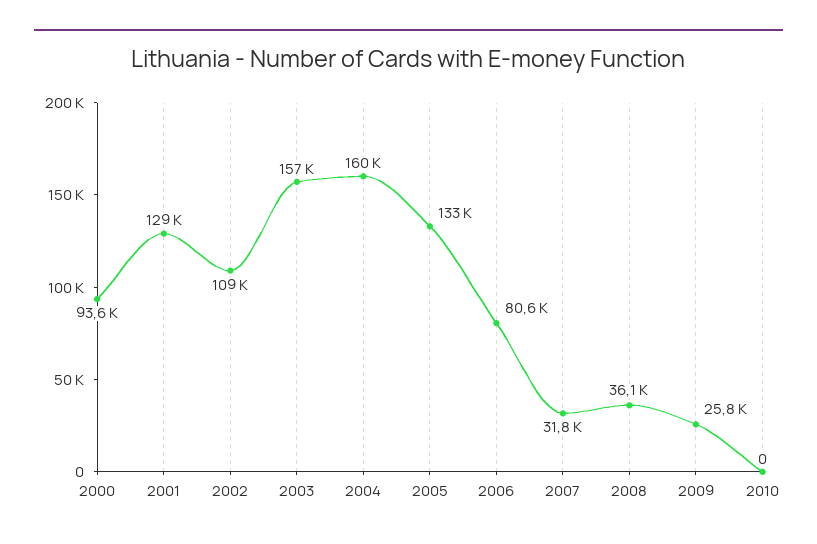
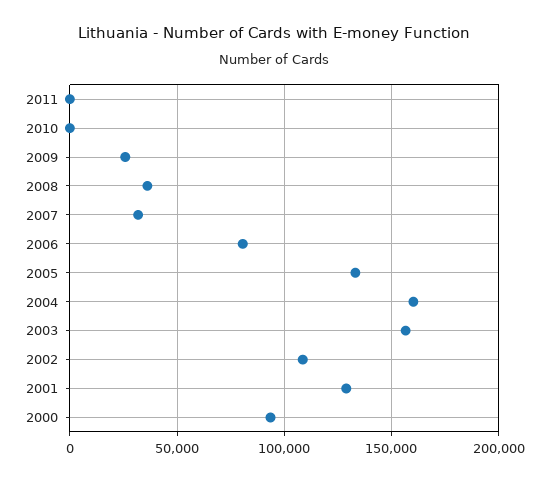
2011: none -> 0

